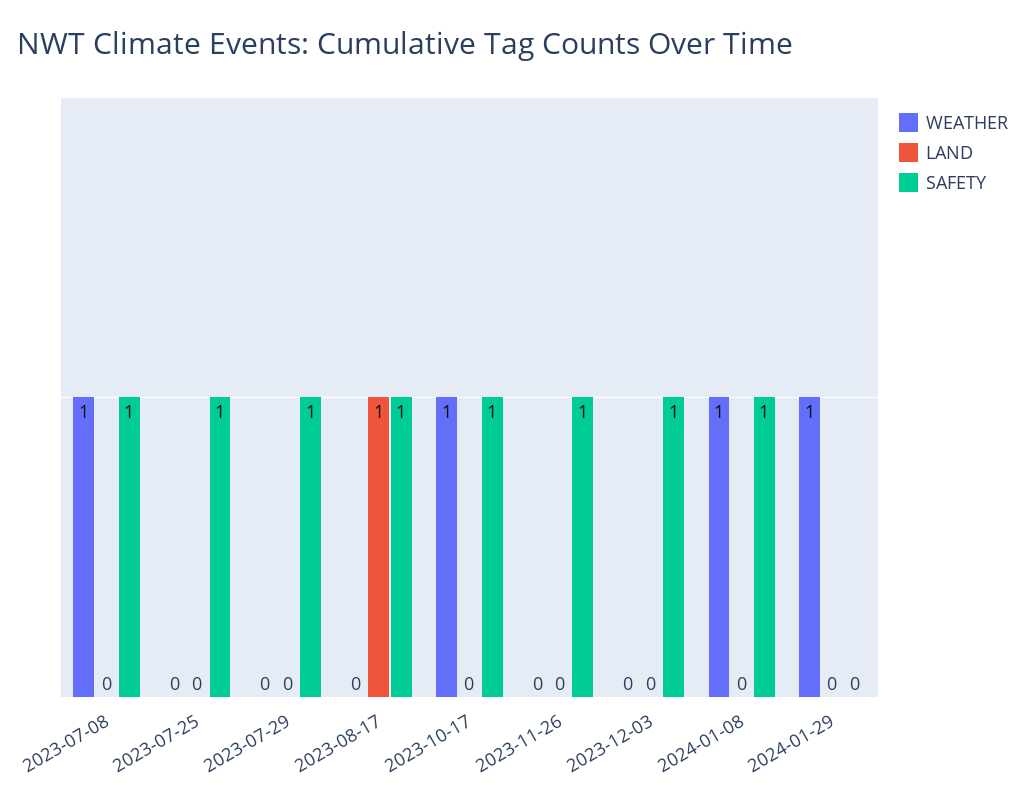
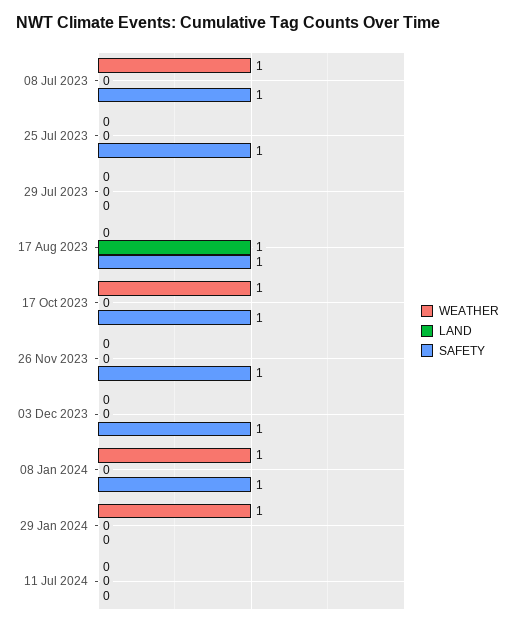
SAFETY, 2023-07-29: 1 -> 0
WEATHER, 11 Jul 2024: none -> 0
LAND, 11 Jul 2024: none -> 0
SAFETY, 11 Jul 2024: none -> 0

